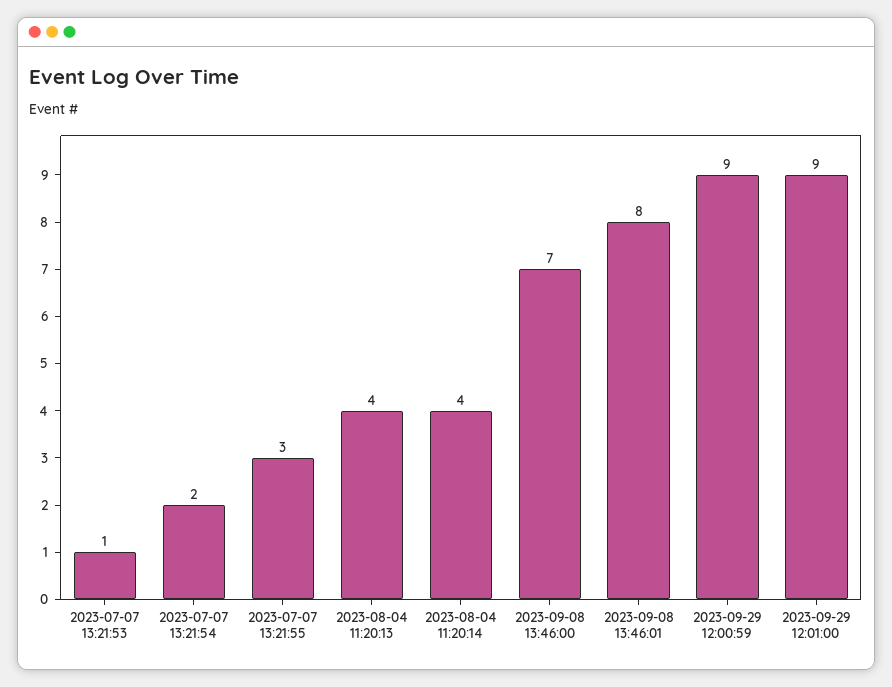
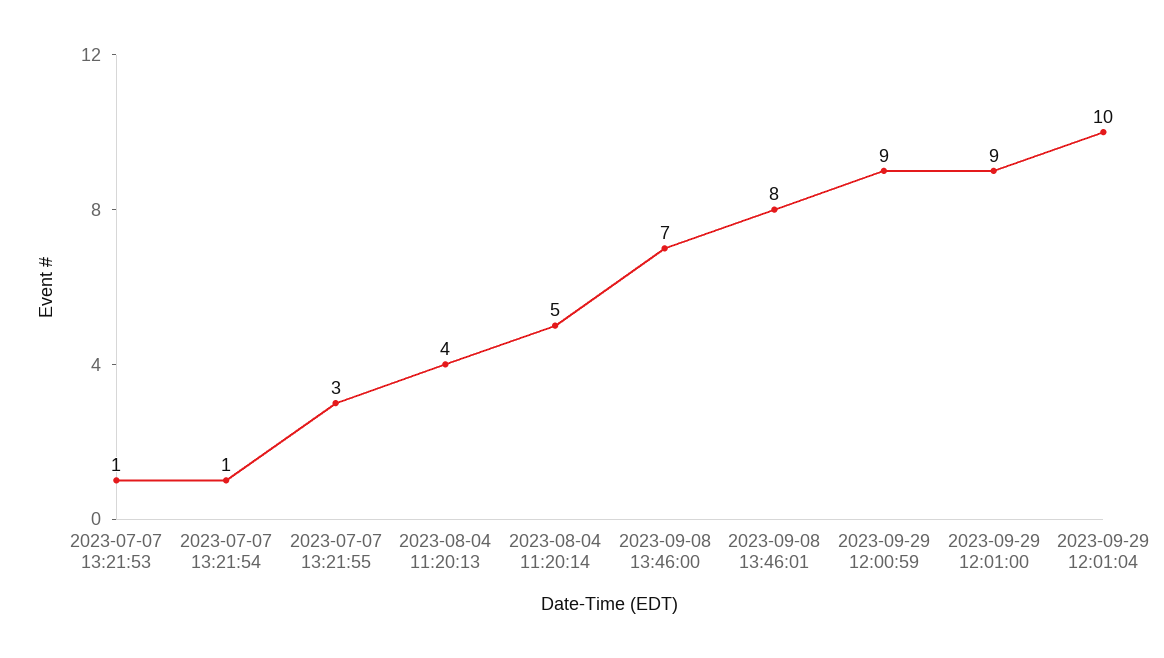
2023-07-07 13:21:54: 2 -> 1
2023-08-04 11:20:14: 4 -> 5
2023-09-29 12:01:04: none -> 10

